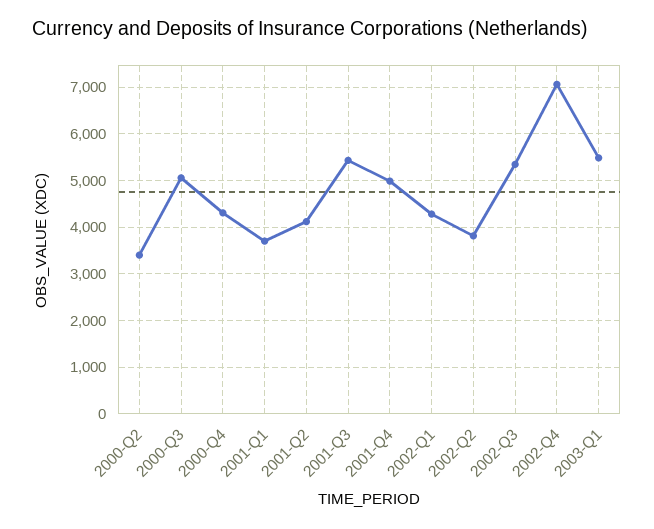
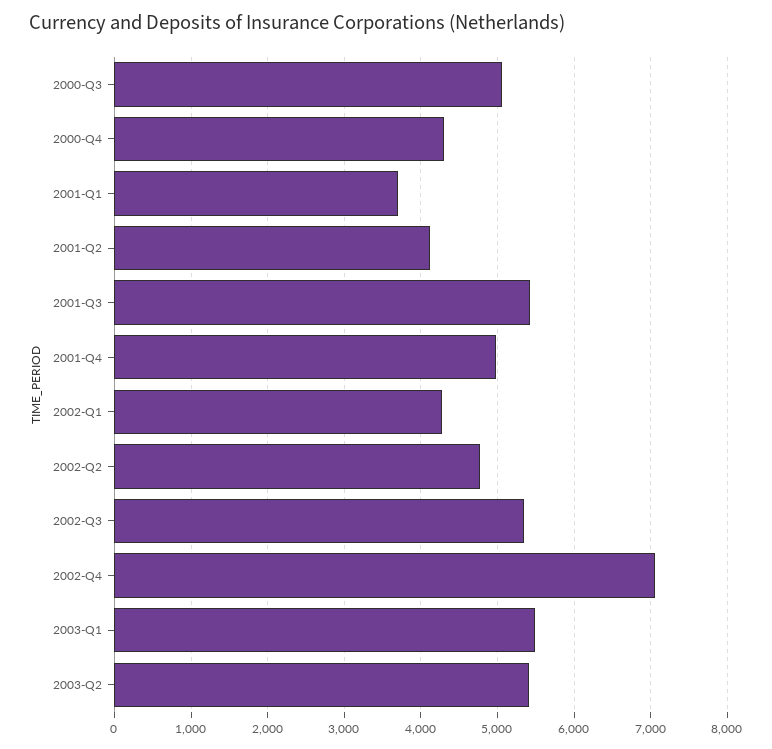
2000-Q2: 3400 -> none
2002-Q2: 3800 -> 4800
2003-Q2: none -> 5400

